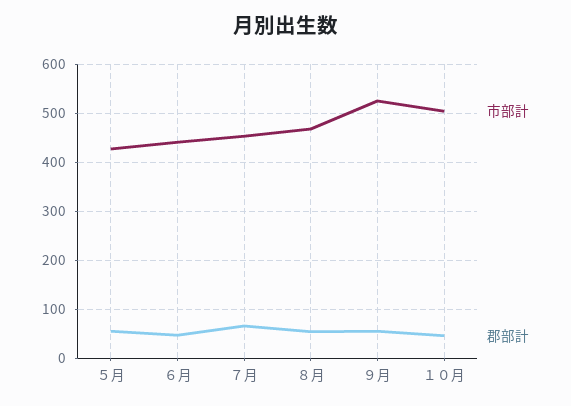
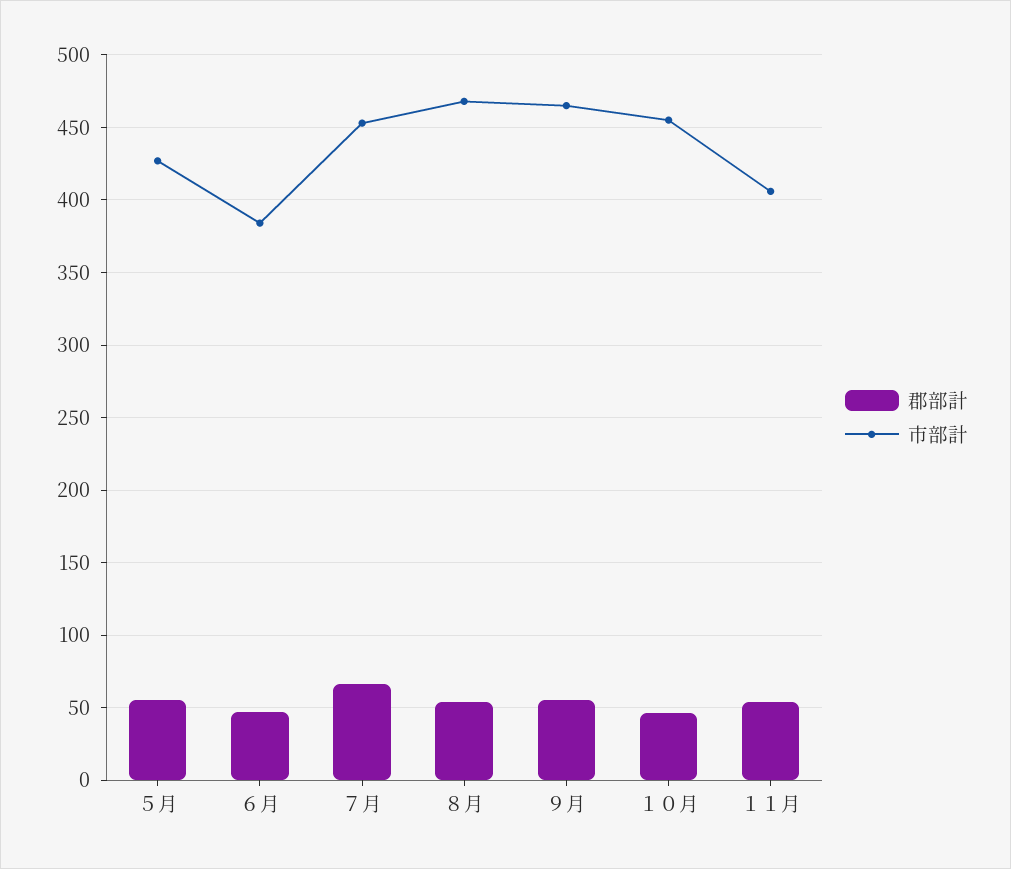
市部計, ６月: 440 -> 385
市部計, ９月: 520 -> 465
市部計, １０月: 500 -> 455
郡部計, １１月: none -> 55
市部計, １１月: none -> 405

